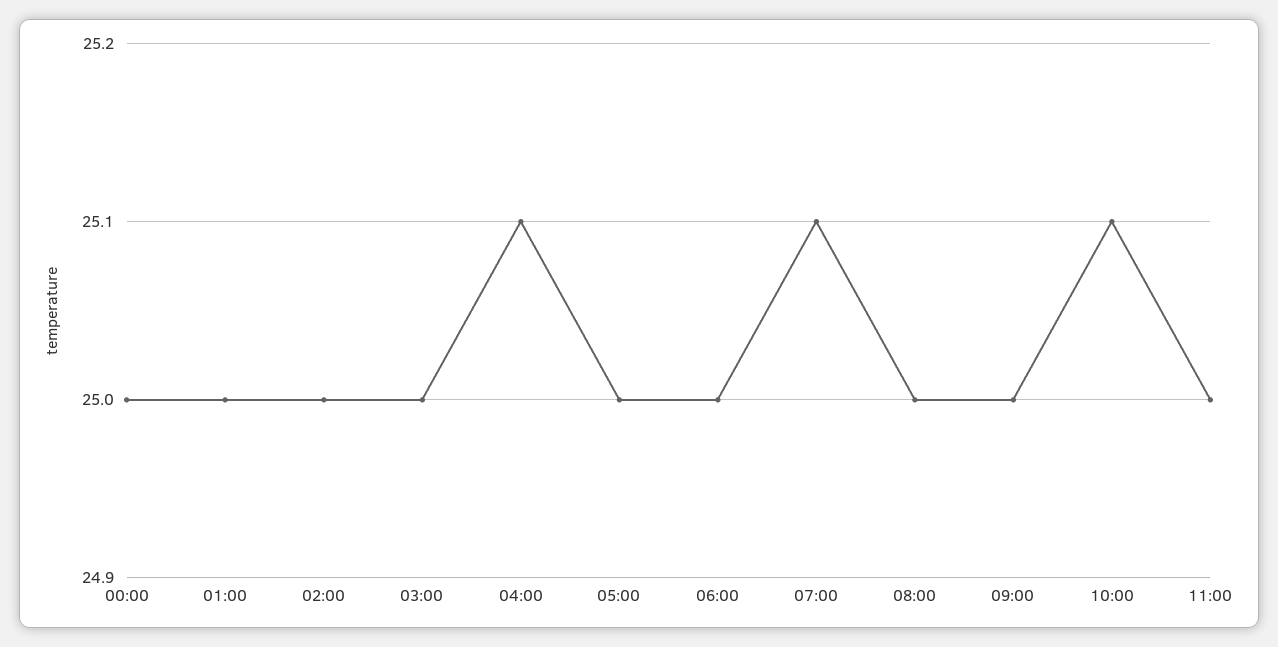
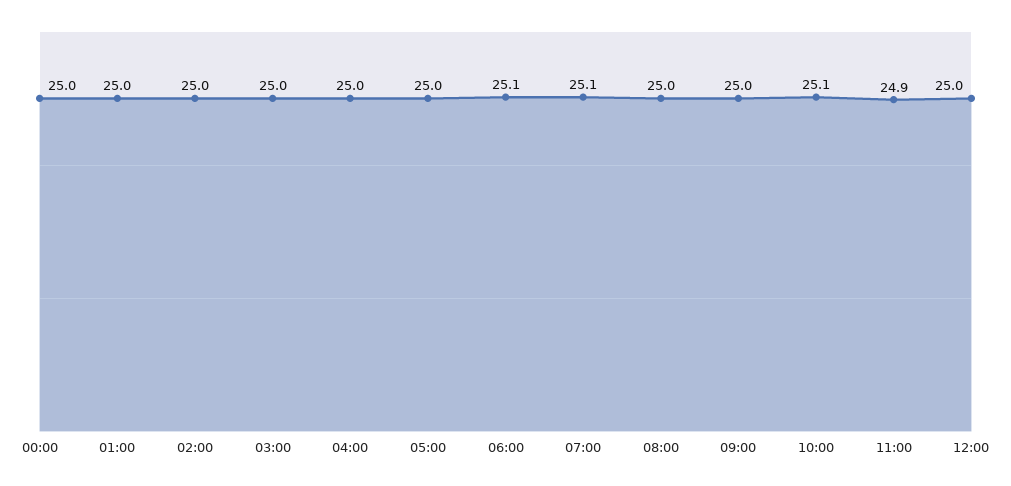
04:00: 25.1 -> 25
06:00: 25 -> 25.1
11:00: 25 -> 24.9
12:00: none -> 25

